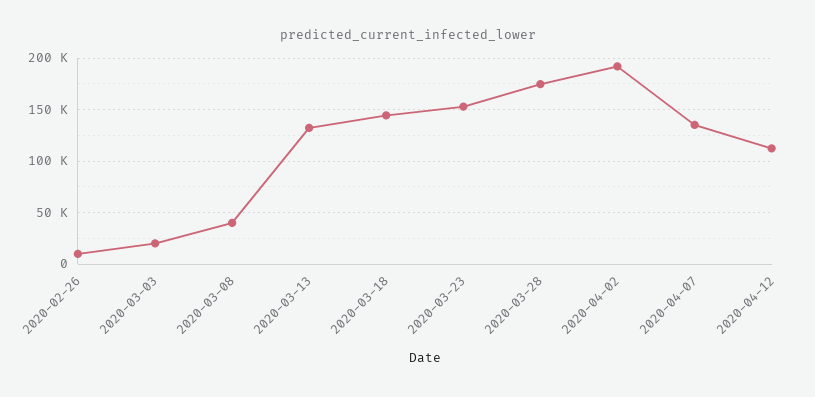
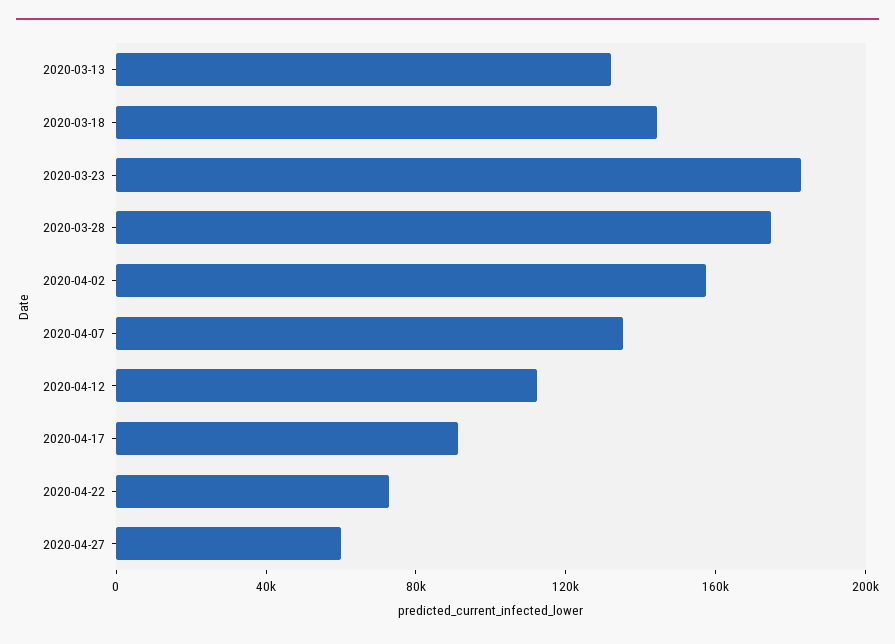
2020-02-26: 10000 -> none
2020-03-03: 20000 -> none
2020-03-08: 40000 -> none
2020-03-23: 150000 -> 180000
2020-04-02: 190000 -> 160000
2020-04-17: none -> 90000
2020-04-22: none -> 70000
2020-04-27: none -> 60000

